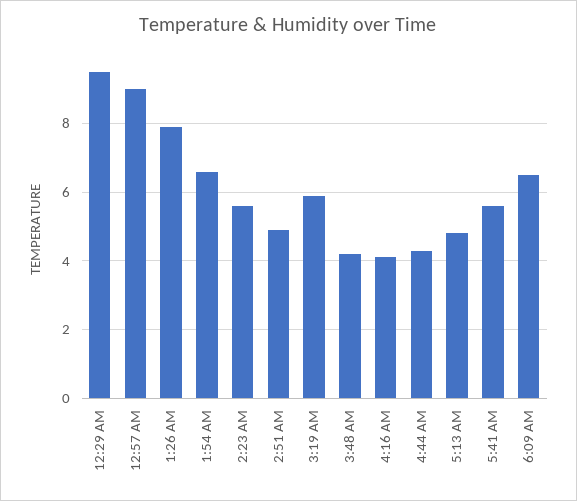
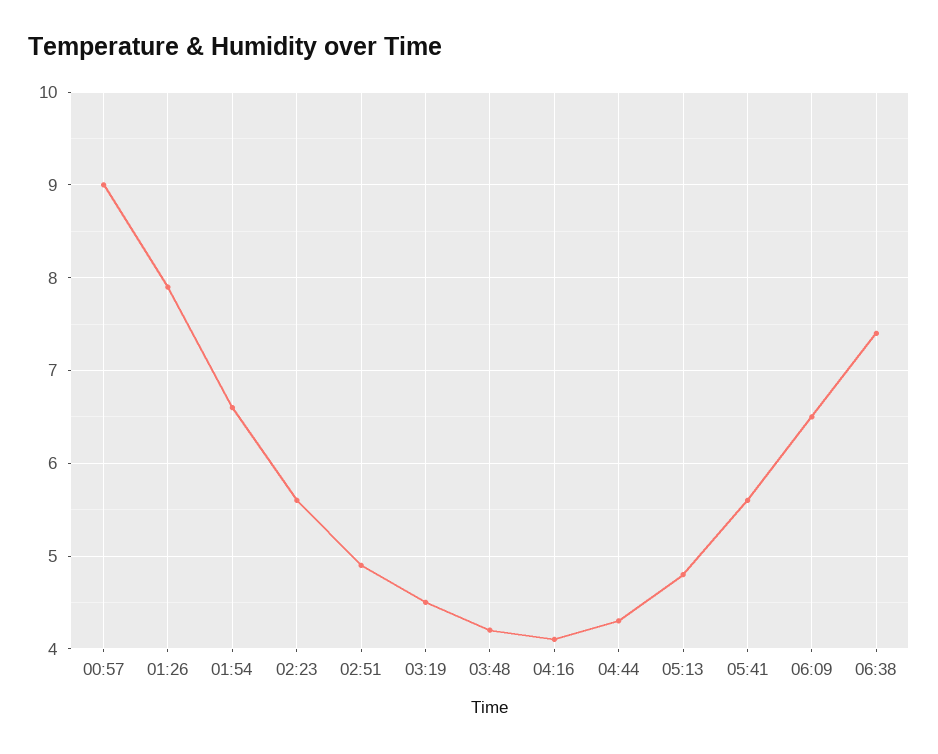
12:29 AM: 9.5 -> none
3:19 AM: 6 -> 4.5
06:38: none -> 7.4

